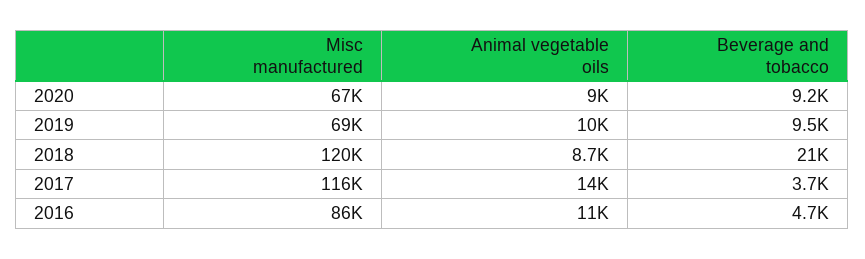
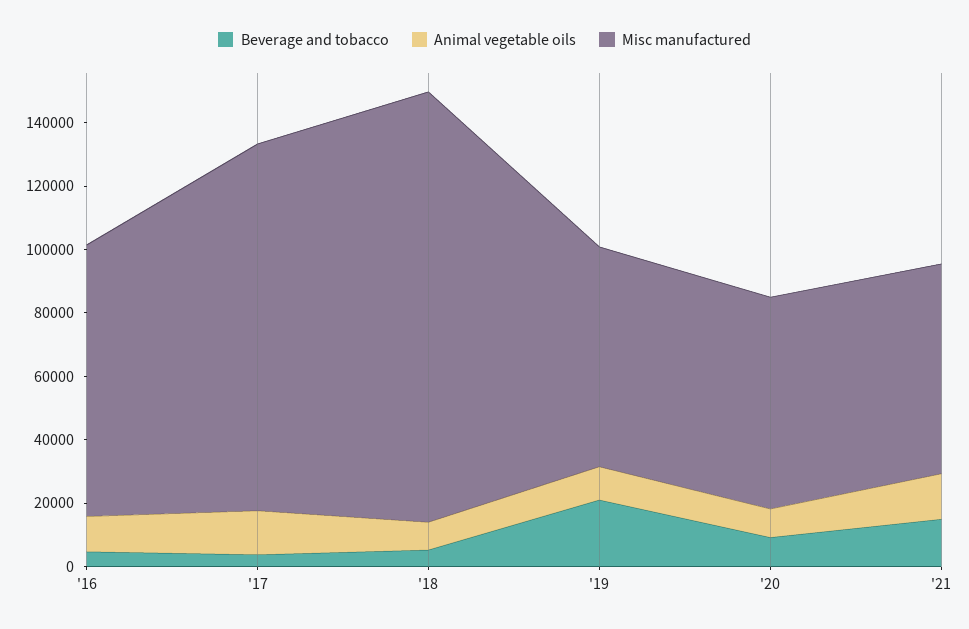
Beverage and tobacco, 2019: 9500 -> 20000
Misc manufactured, 2018: 120000 -> 135000
Beverage and tobacco, 2018: 21000 -> 5000
Beverage and tobacco, '21: none -> 15000
Animal vegetable oils, '21: none -> 15000
Misc manufactured, '21: none -> 65000

